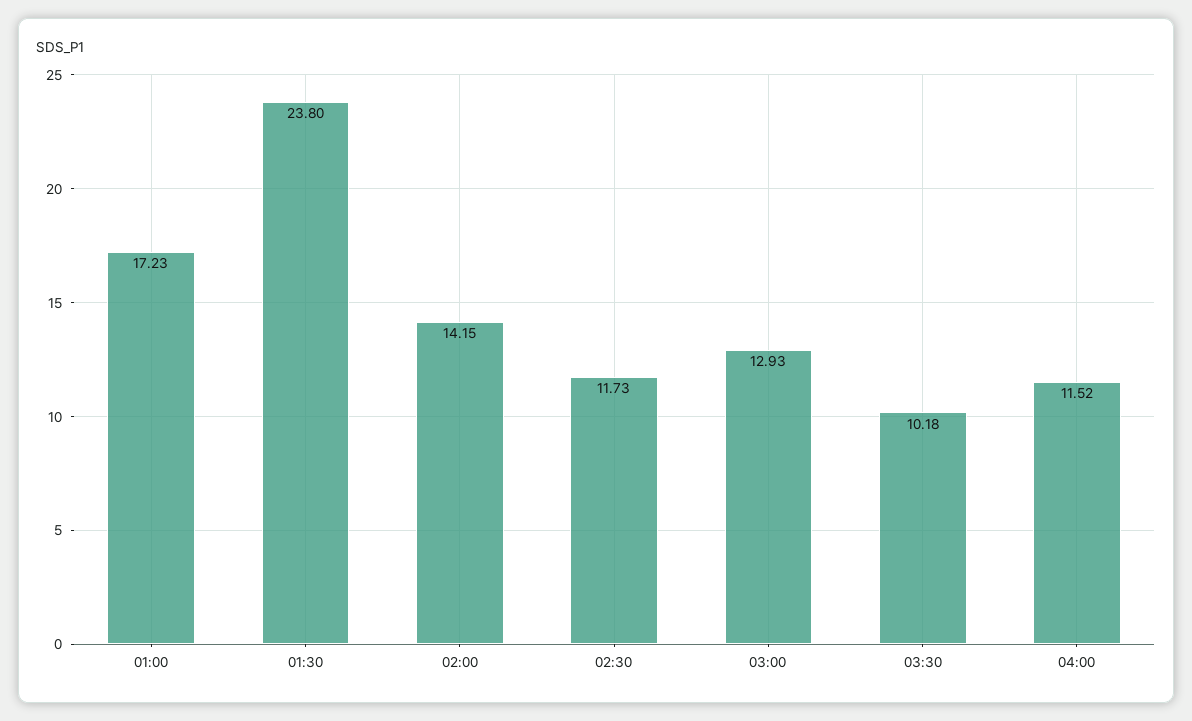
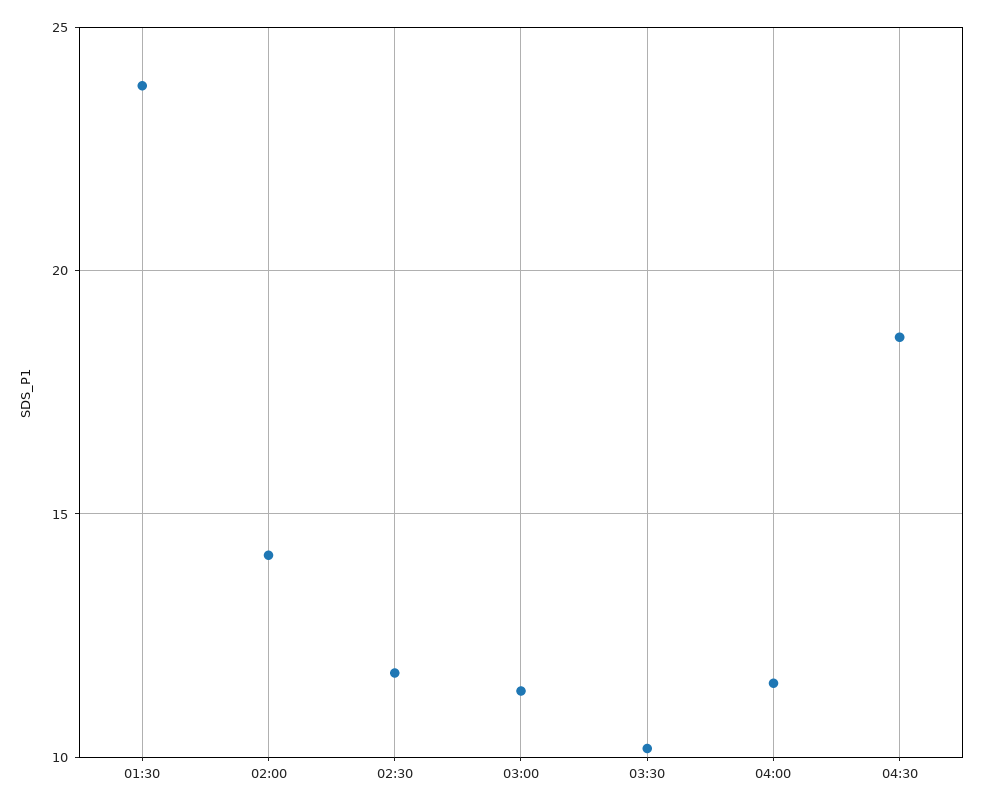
01:00: 17.23 -> none
03:00: 12.93 -> 11.5
04:30: none -> 18.5

